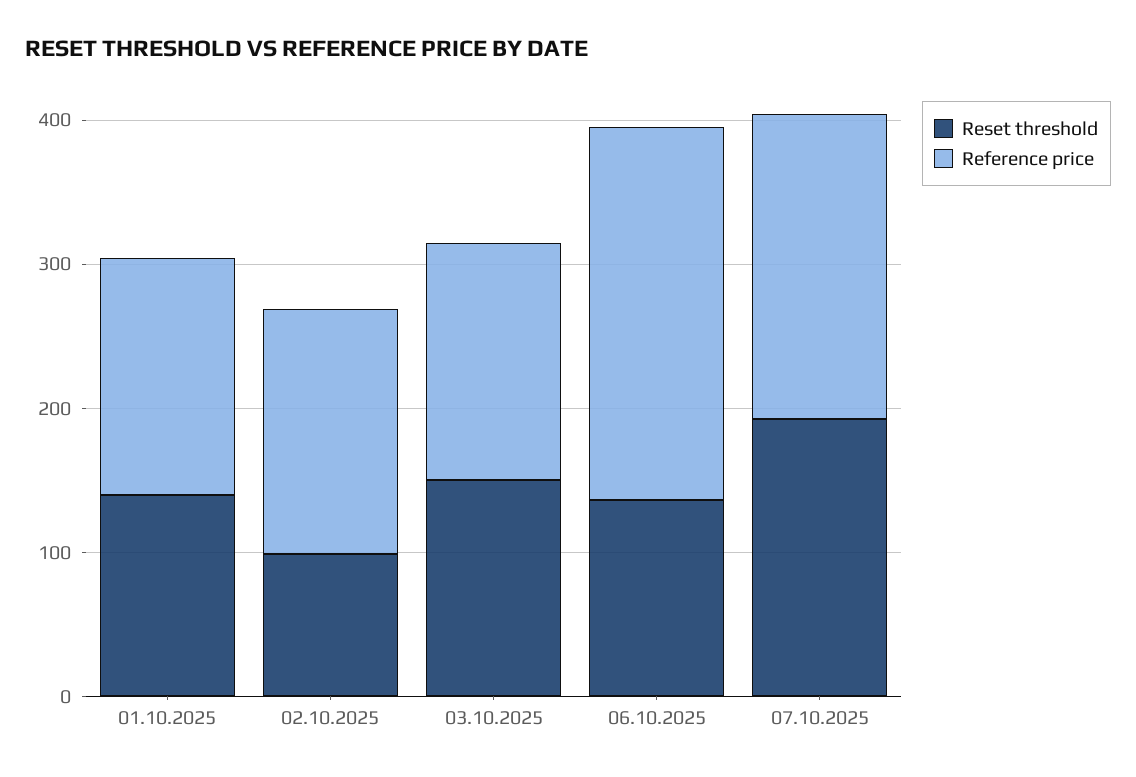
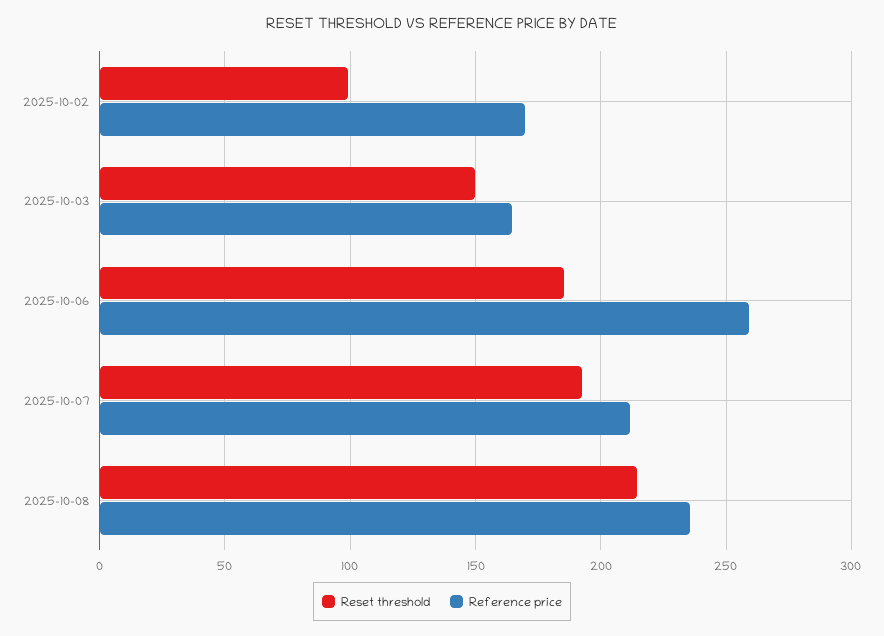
Reset threshold, 01.10.2025: 140 -> none
Reference price, 01.10.2025: 160 -> none
Reset threshold, 06.10.2025: 140 -> 185
Reset threshold, 2025-10-08: none -> 215
Reference price, 2025-10-08: none -> 235

